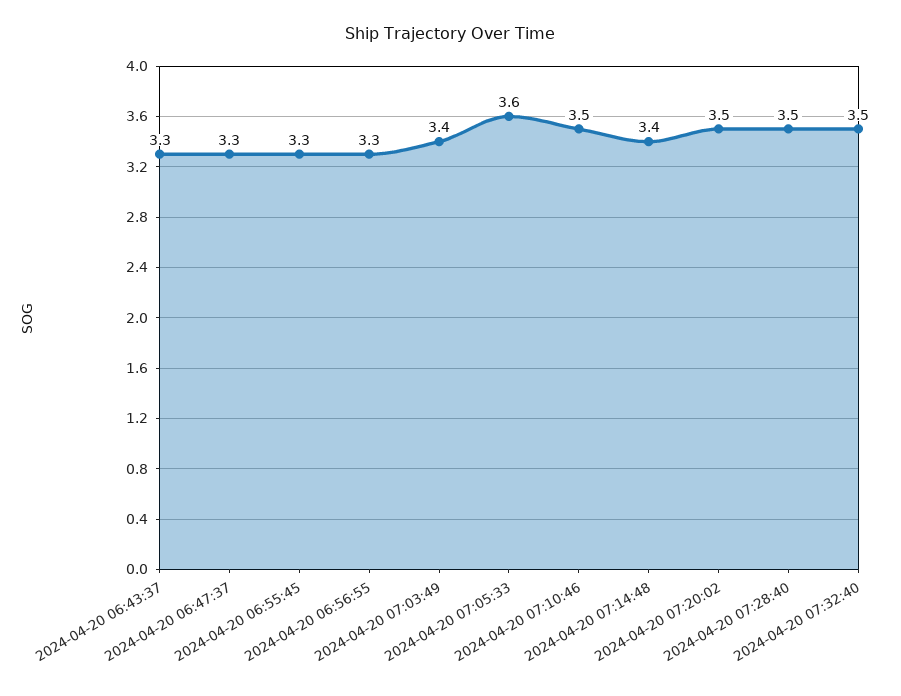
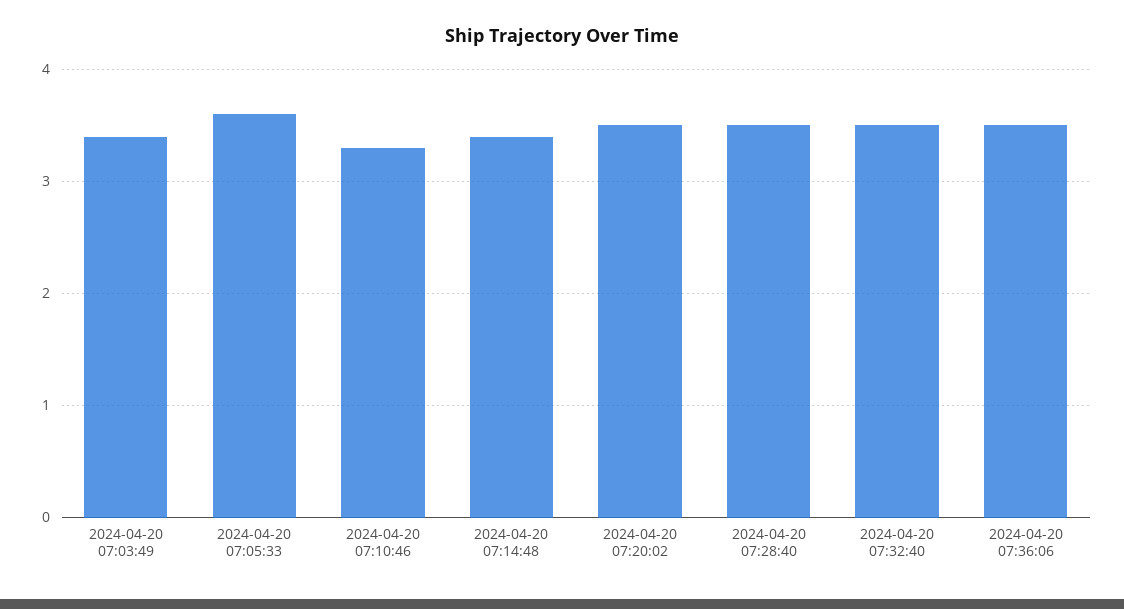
2024-04-20 06:43:37: 3.3 -> none
2024-04-20 06:47:37: 3.3 -> none
2024-04-20 06:55:45: 3.3 -> none
2024-04-20 06:56:55: 3.3 -> none
2024-04-20 07:10:46: 3.5 -> 3.3
2024-04-20 07:36:06: none -> 3.5

